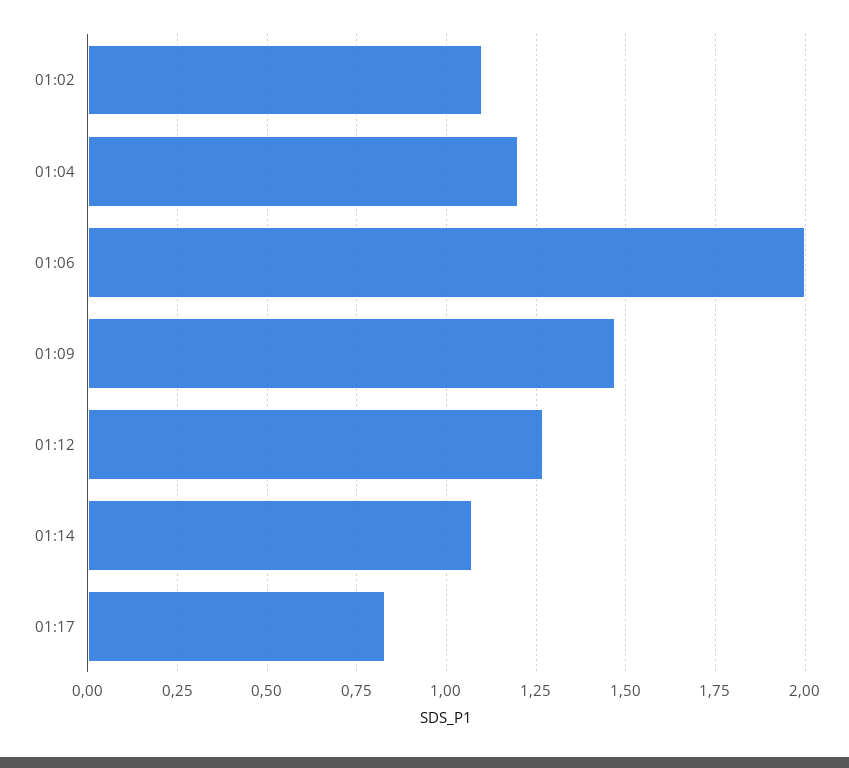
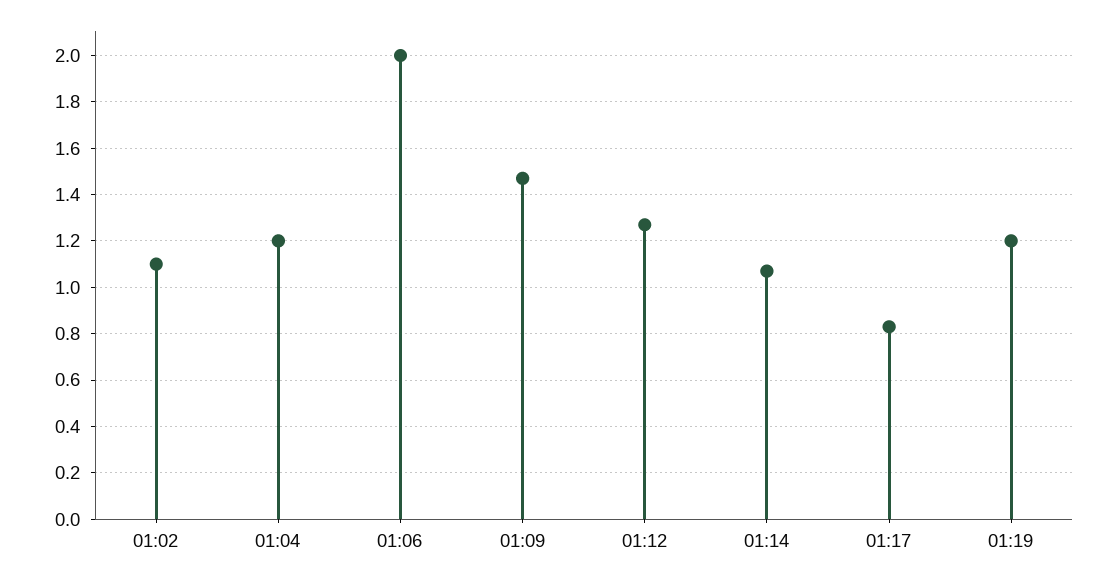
01:19: none -> 1.2

